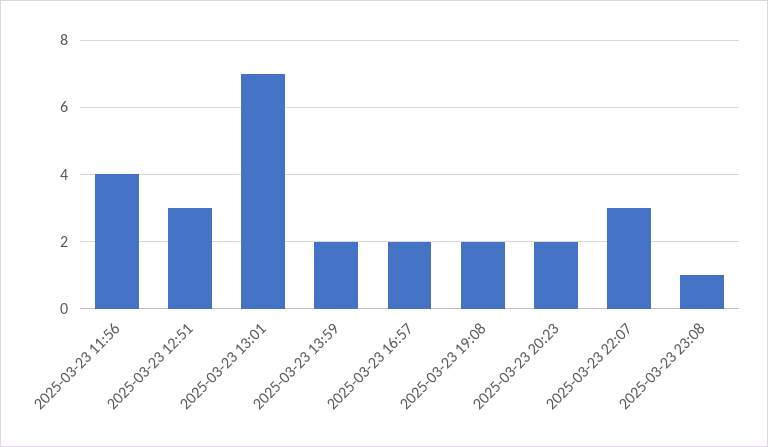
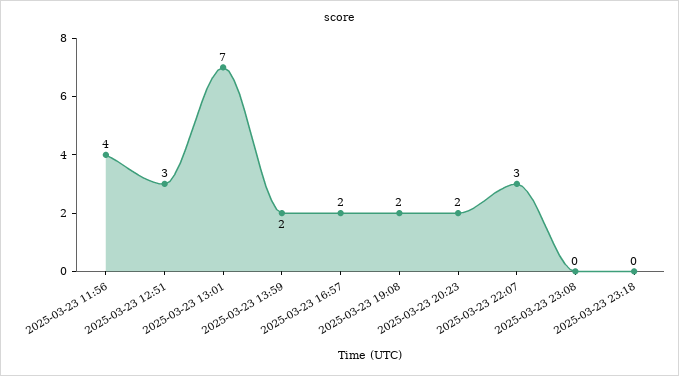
2025-03-23 23:08: 1 -> 0
2025-03-23 23:18: none -> 0

